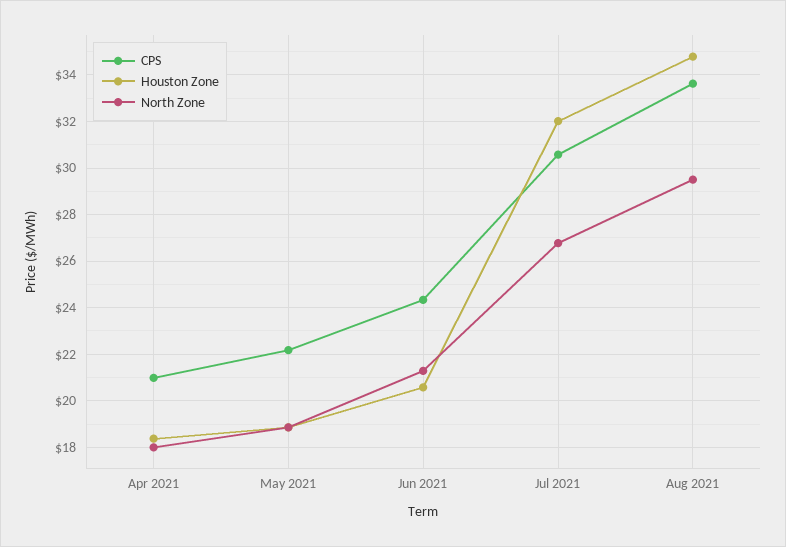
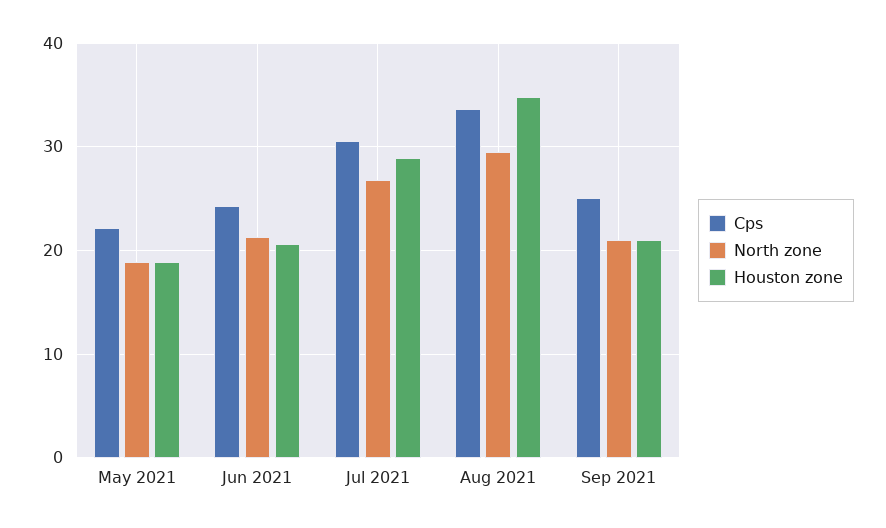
CPS, Apr 2021: 21 -> none
Houston Zone, Apr 2021: 18.5 -> none
North Zone, Apr 2021: 18 -> none
Houston Zone, Jul 2021: 32 -> 29
CPS, Sep 2021: none -> 25
North Zone, Sep 2021: none -> 21
Houston Zone, Sep 2021: none -> 21

